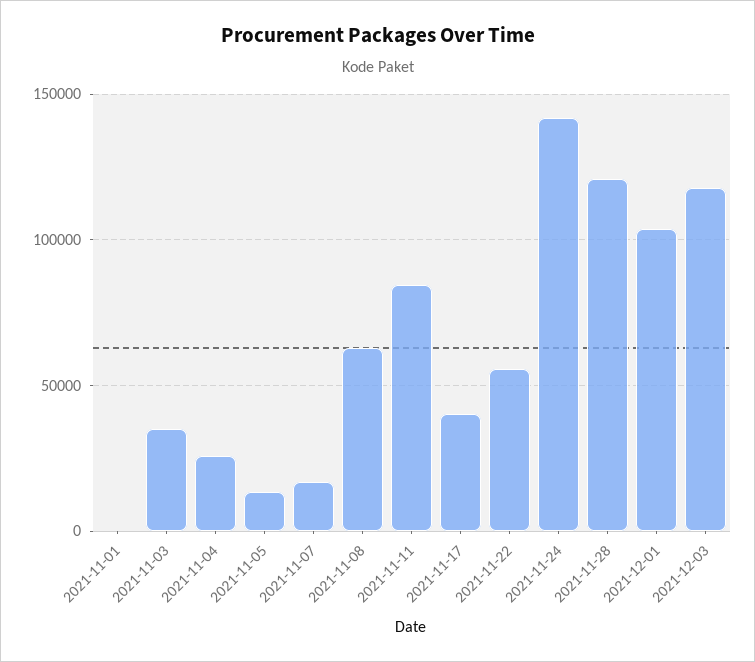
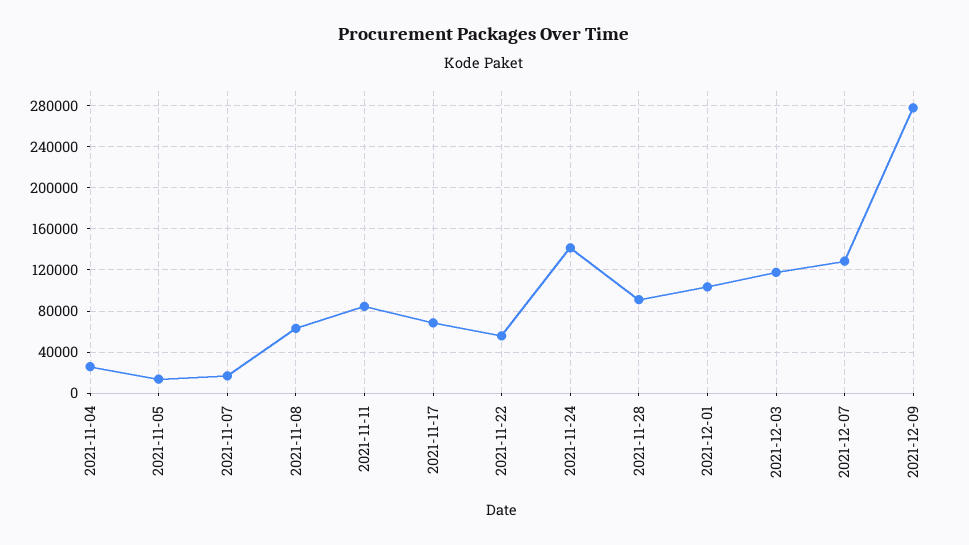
2021-11-01: 0 -> none
2021-11-03: 35000 -> none
2021-11-17: 40000 -> 70000
2021-11-28: 120000 -> 90000
2021-12-07: none -> 130000
2021-12-09: none -> 280000

